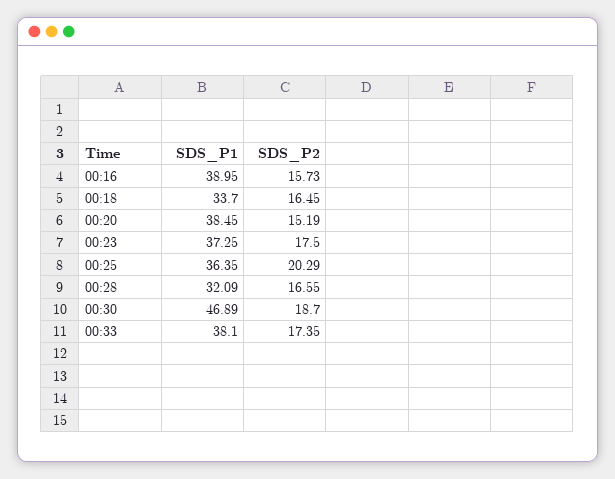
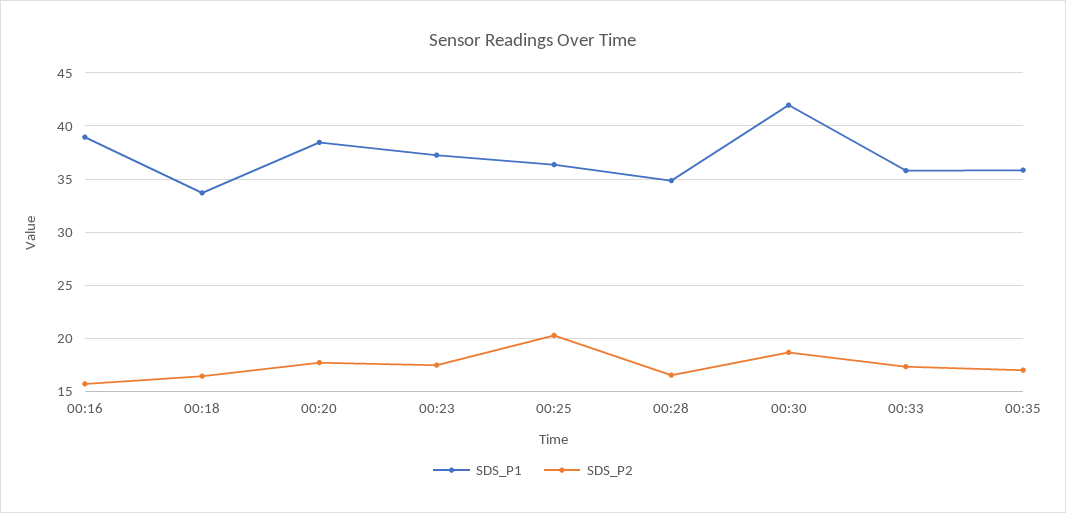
SDS_P2, 00:20: 15.19 -> 18
SDS_P1, 00:28: 32.09 -> 35
SDS_P1, 00:30: 46.89 -> 42
SDS_P1, 00:33: 38.1 -> 36
SDS_P1, 00:35: none -> 36
SDS_P2, 00:35: none -> 17

